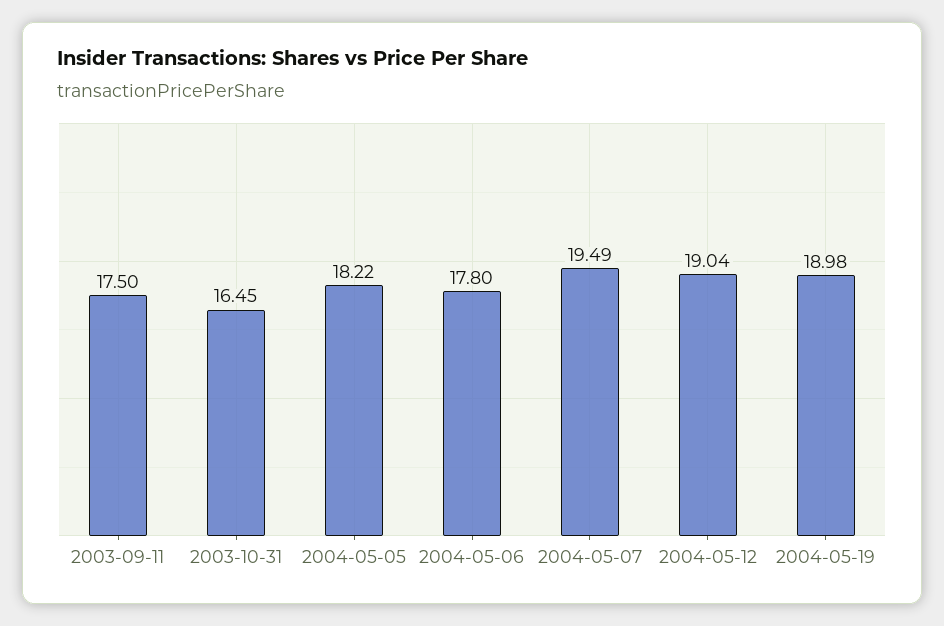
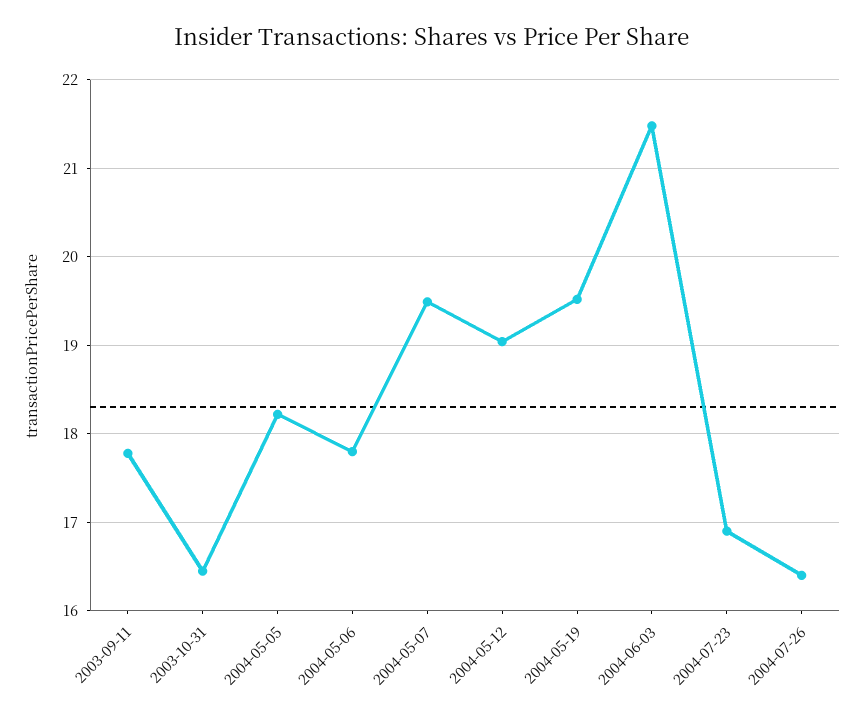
2003-09-11: 17.5 -> 17.8
2004-05-19: 18.98 -> 19.5
2004-06-03: none -> 21.5
2004-07-23: none -> 16.9
2004-07-26: none -> 16.4

